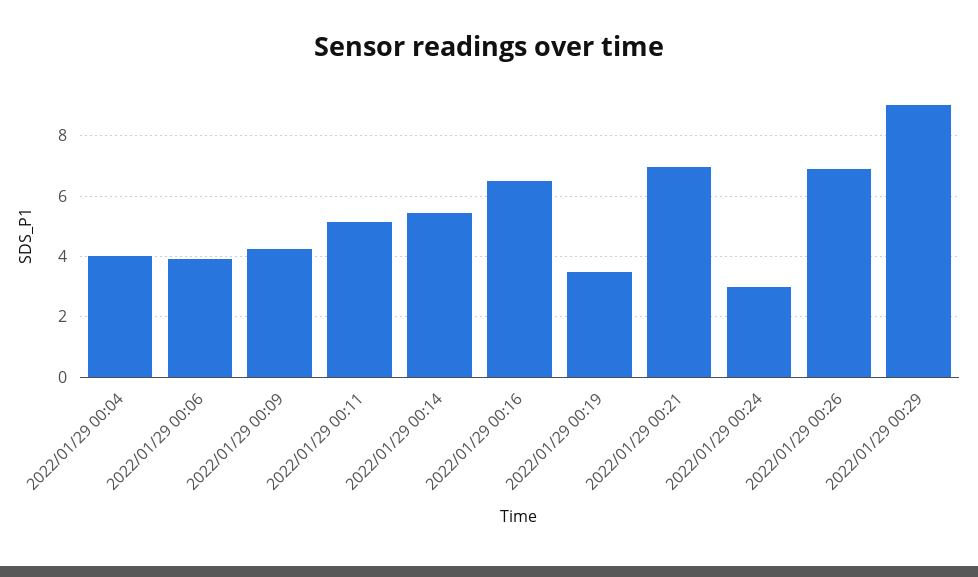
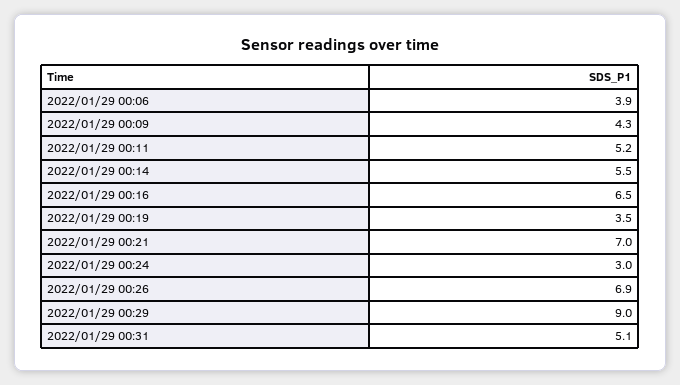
2022/01/29 00:04: 4 -> none
2022/01/29 00:31: none -> 5.1

